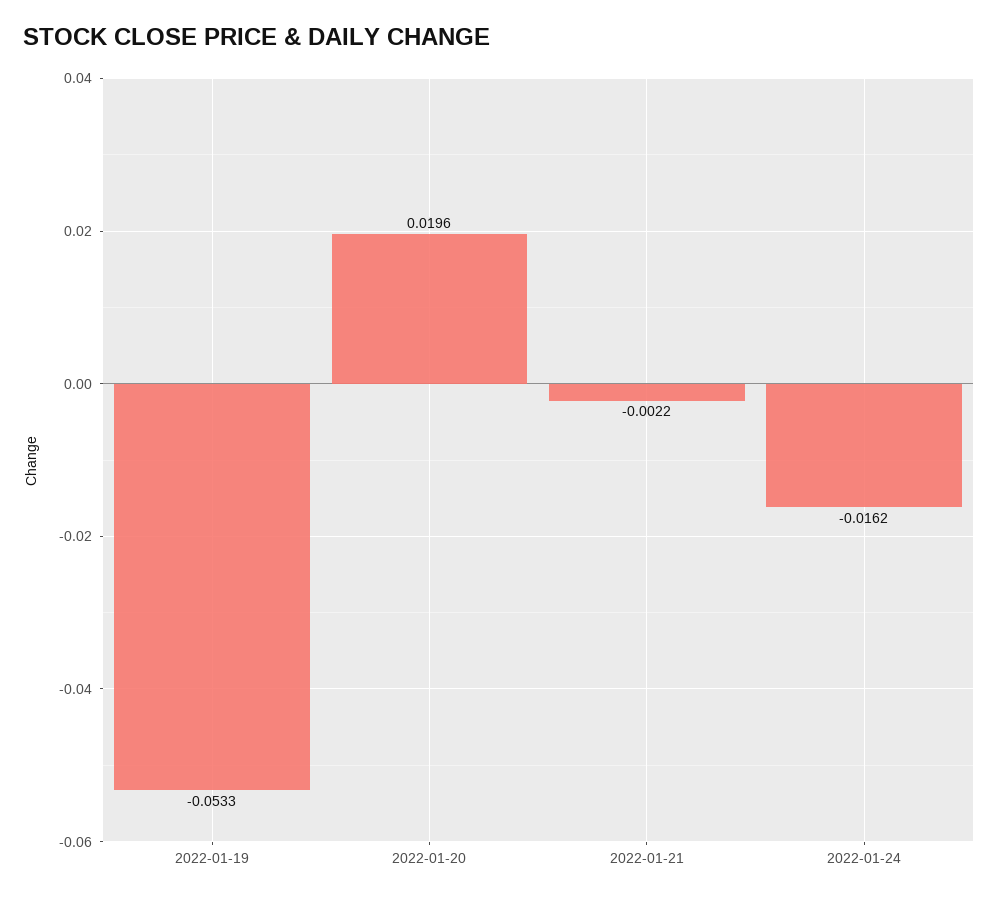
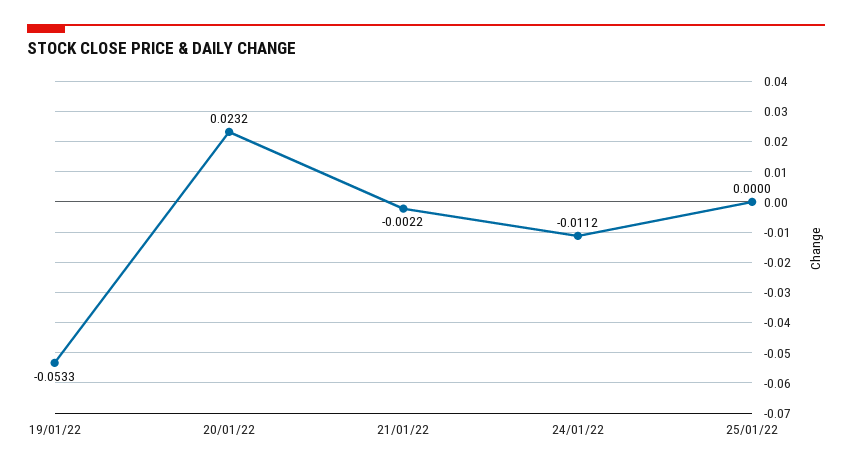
2022-01-20: 0.0196 -> 0.0232
2022-01-24: -0.0162 -> -0.0112
25/01/22: none -> 0

